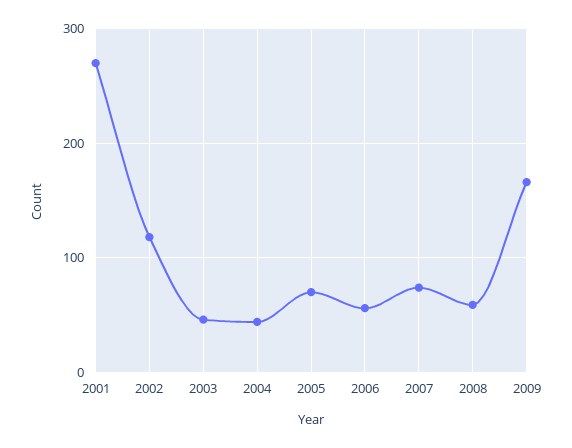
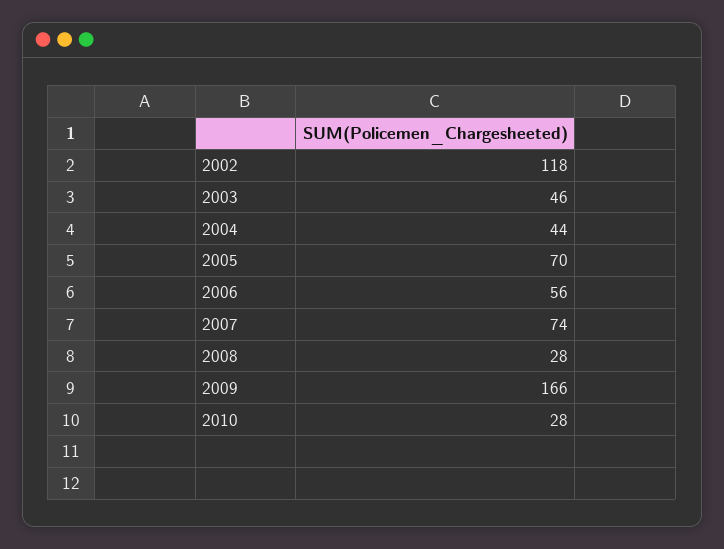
2001: 270 -> none
2008: 60 -> 28
2010: none -> 28

